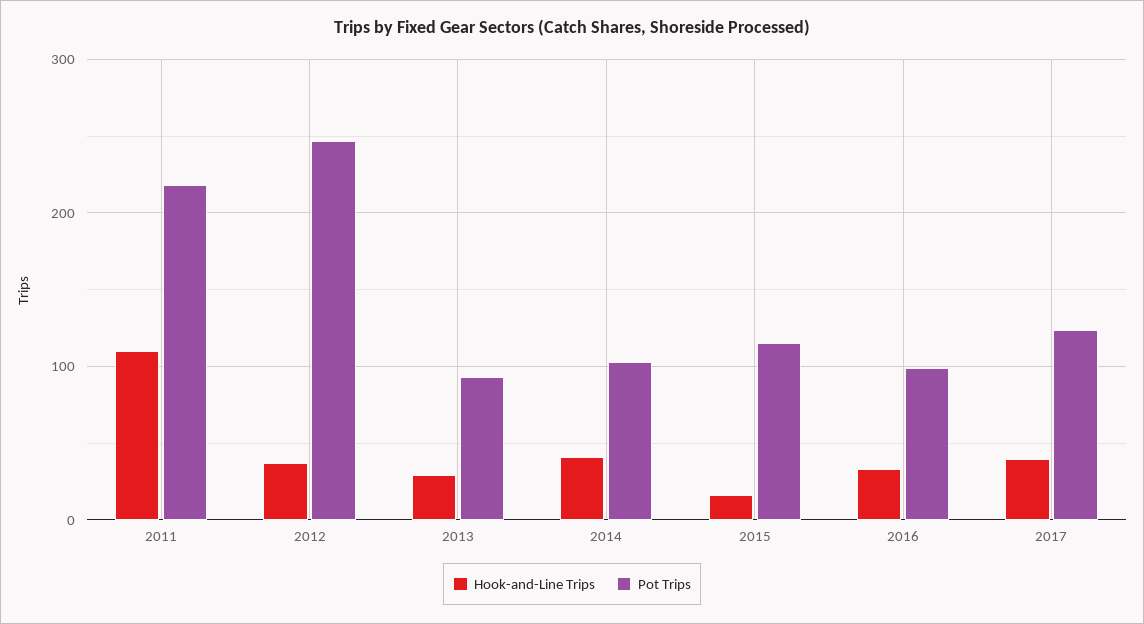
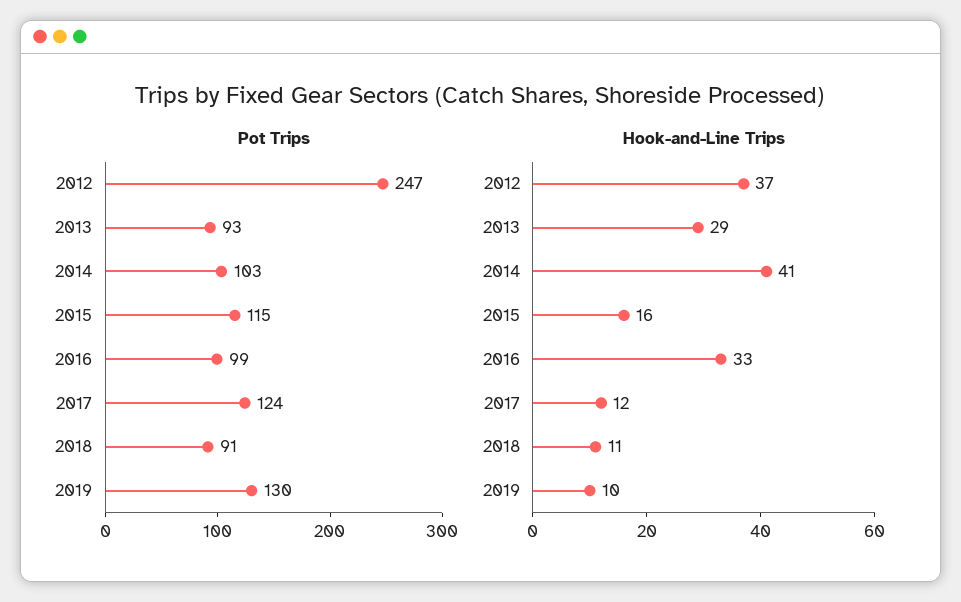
Hook-and-Line Trips, 2011: 110 -> none
Pot Trips, 2011: 220 -> none
Hook-and-Line Trips, 2017: 40 -> 12
Pot Trips, 2018: none -> 91
Pot Trips, 2019: none -> 130
Hook-and-Line Trips, 2018: none -> 11
Hook-and-Line Trips, 2019: none -> 10

